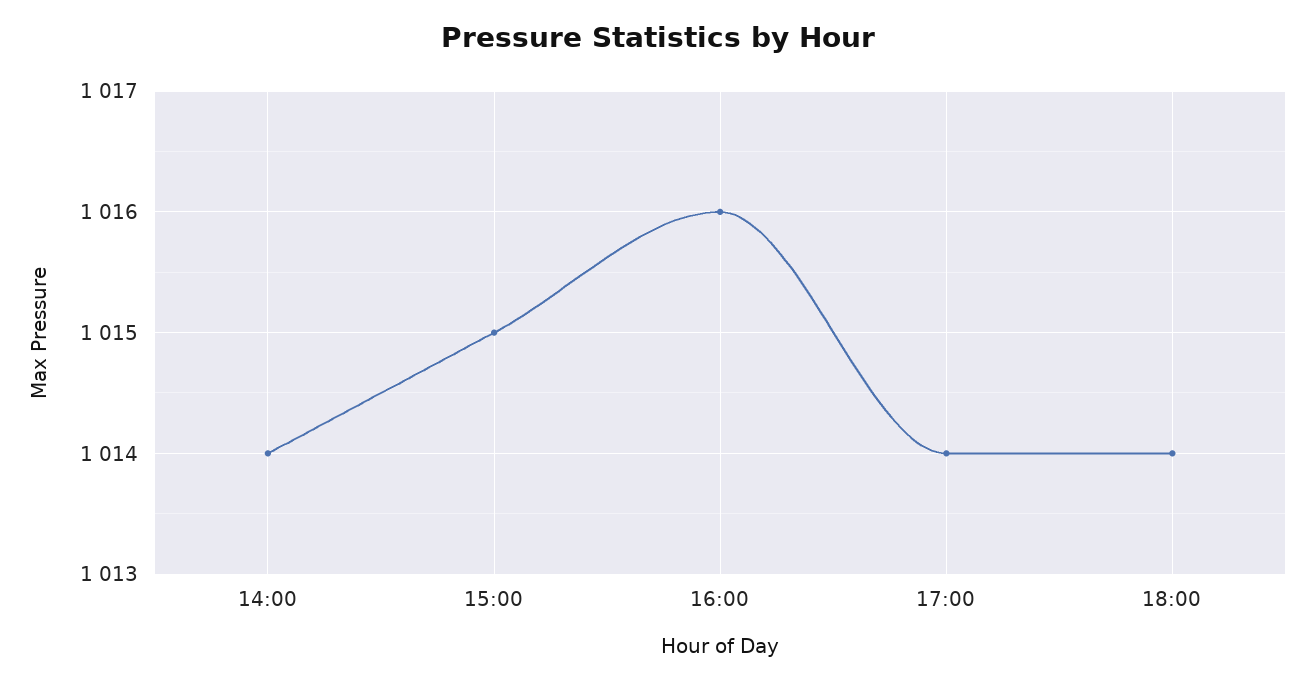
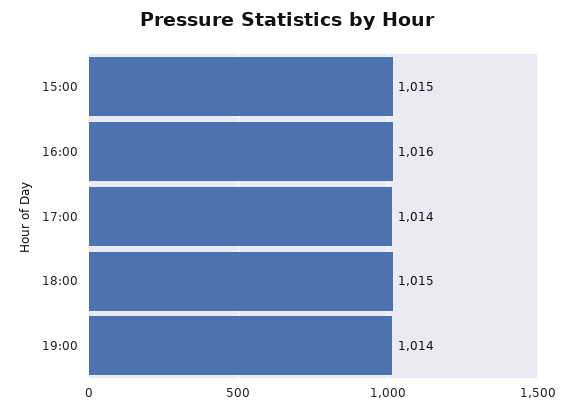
14:00: 1014 -> none
18:00: 1014 -> 1015
19:00: none -> 1014

